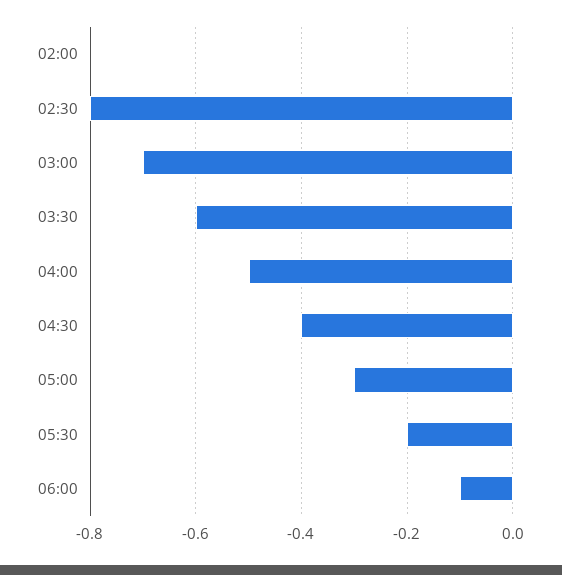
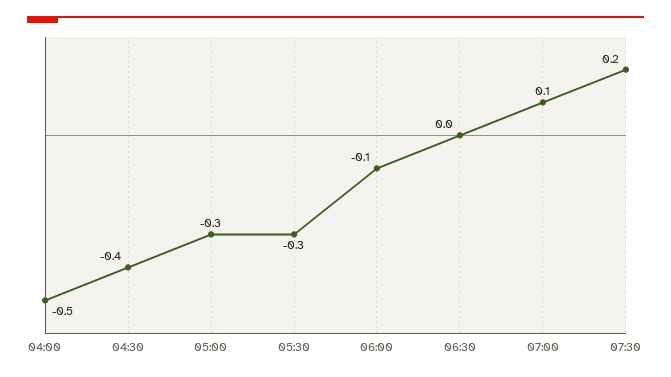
02:00: 0 -> none
02:30: -0.8 -> none
03:00: -0.7 -> none
03:30: -0.6 -> none
05:30: -0.2 -> -0.3
06:30: none -> 0
07:00: none -> 0.1
07:30: none -> 0.2

